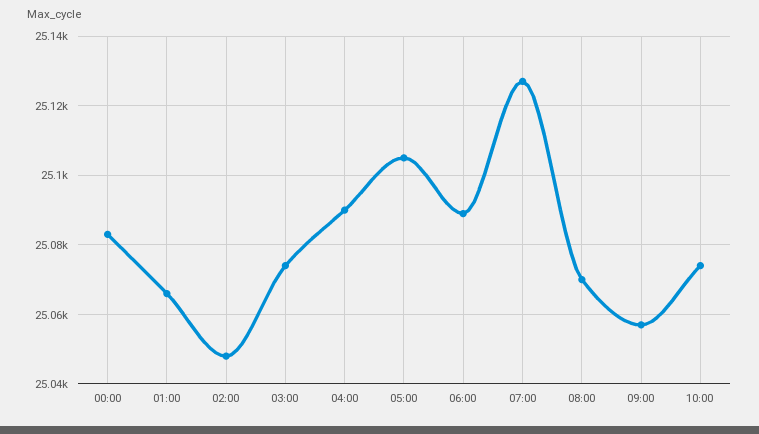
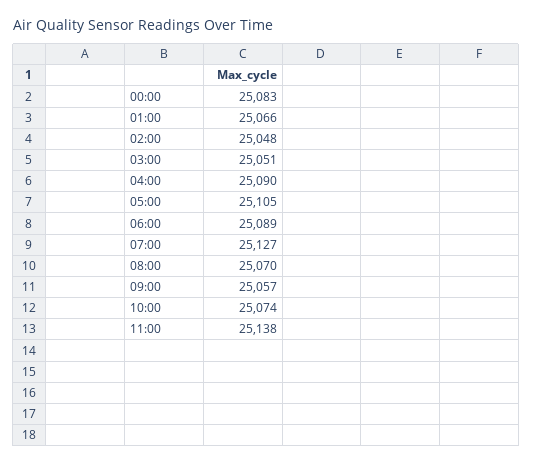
03:00: 25075 -> 25051
11:00: none -> 25138

